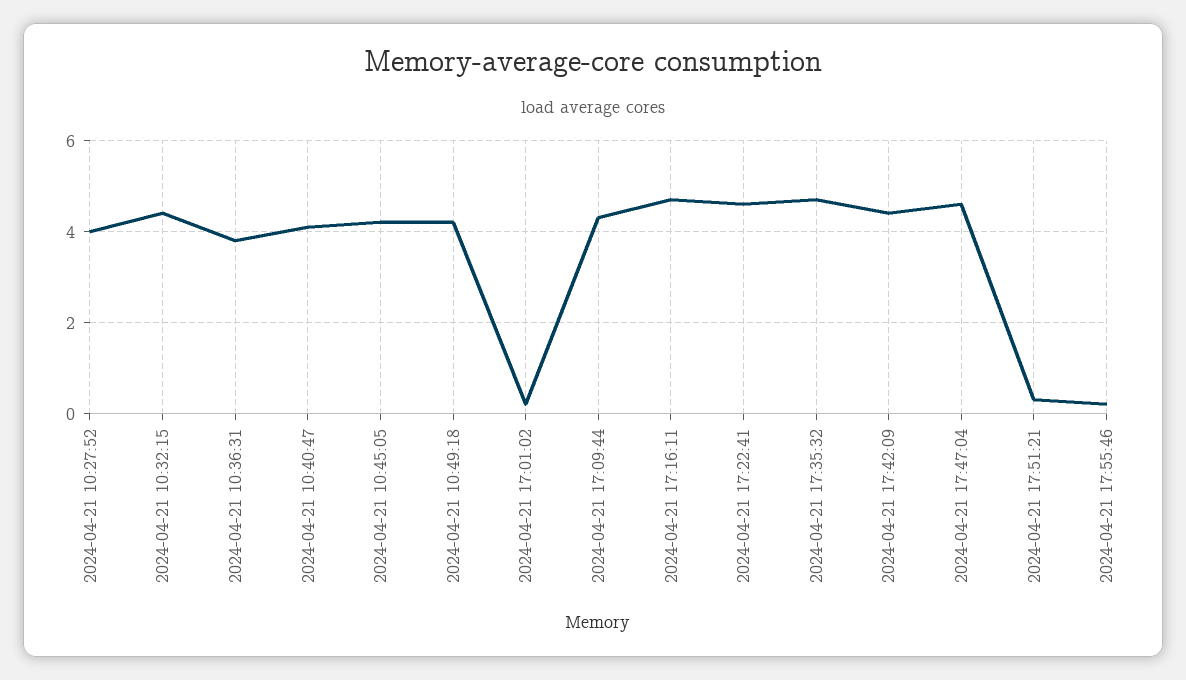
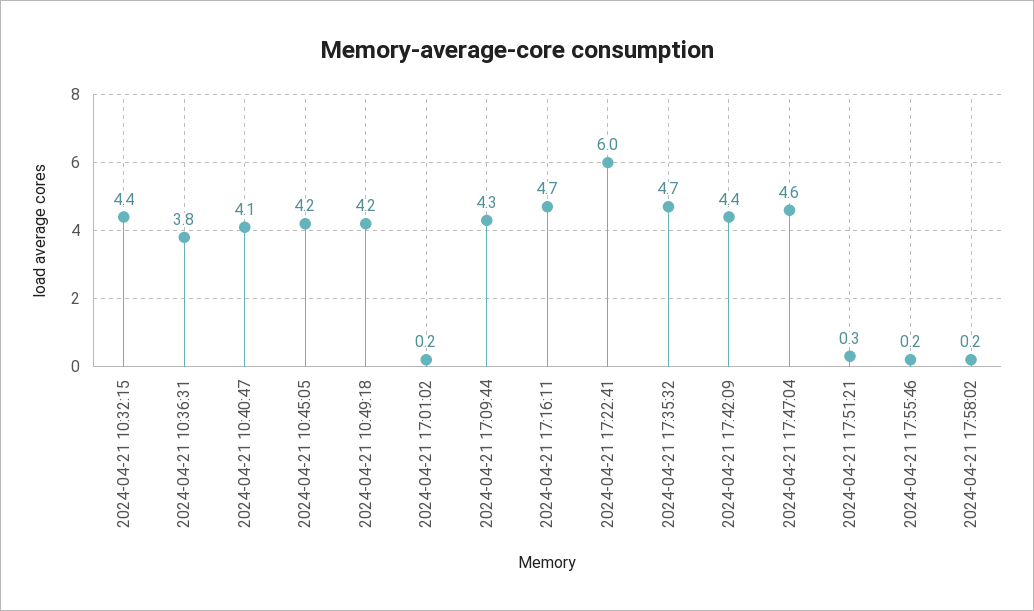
2024-04-21 10:27:52: 4 -> none
2024-04-21 17:22:41: 4.5 -> 6
2024-04-21 17:58:02: none -> 0.2

